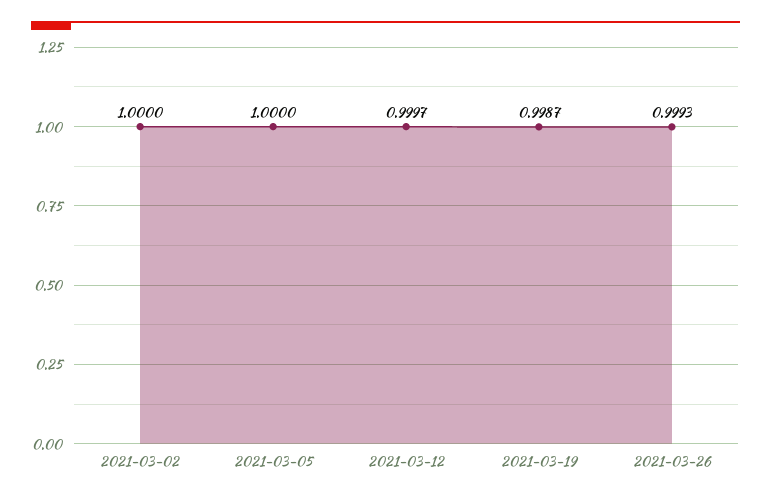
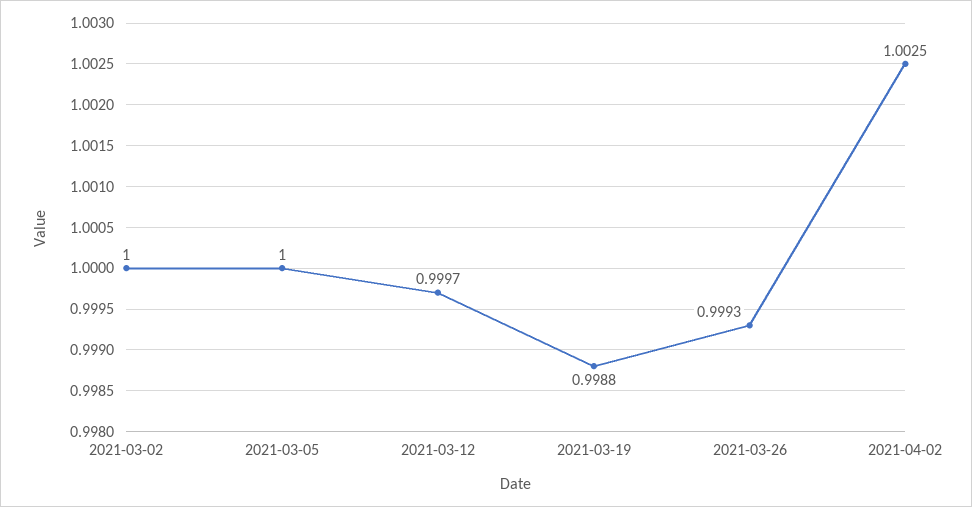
2021-03-19: 0.9987 -> 0.9988
2021-04-02: none -> 1.0025

